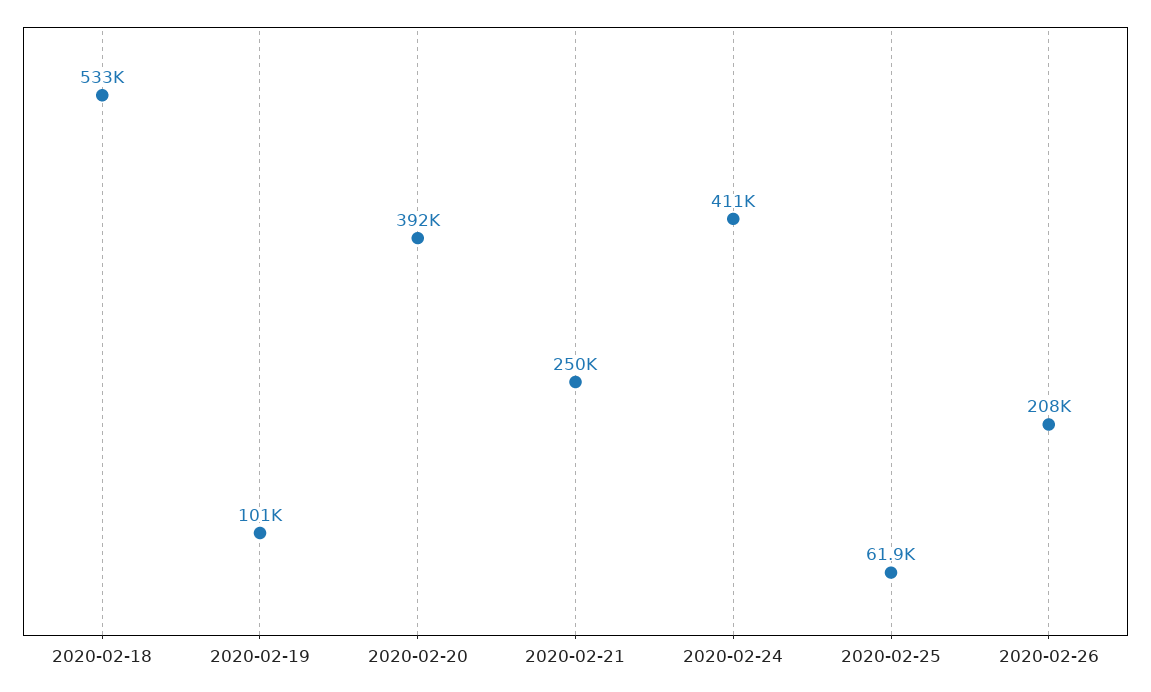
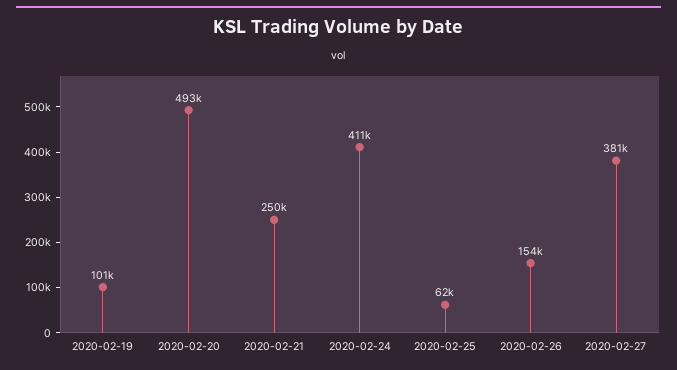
2020-02-18: 533000 -> none
2020-02-20: 392000 -> 493000
2020-02-26: 208000 -> 154000
2020-02-27: none -> 381000

